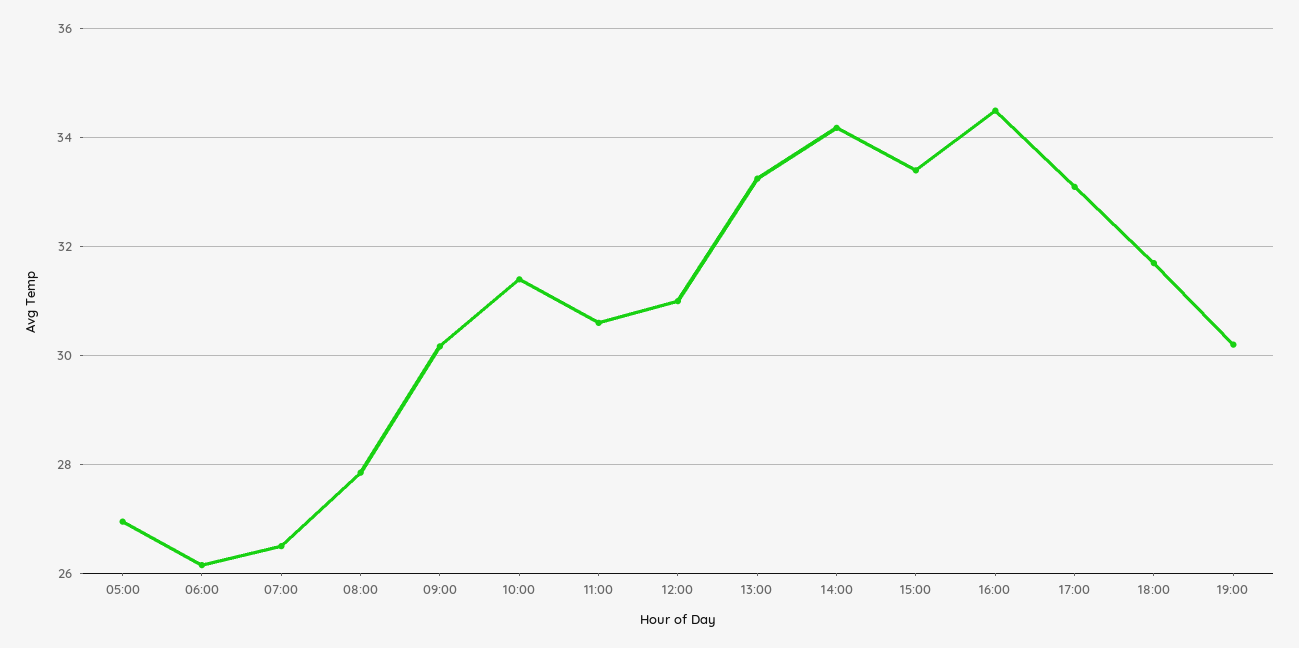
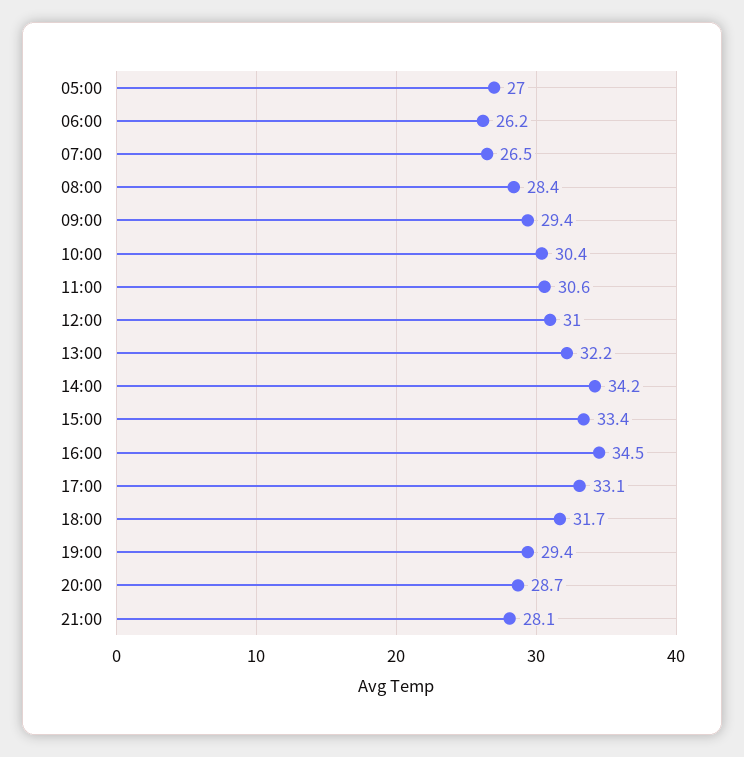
08:00: 27.8 -> 28.4
09:00: 30.2 -> 29.4
10:00: 31.4 -> 30.4
13:00: 33.2 -> 32.2
19:00: 30.2 -> 29.4
20:00: none -> 28.7
21:00: none -> 28.1

